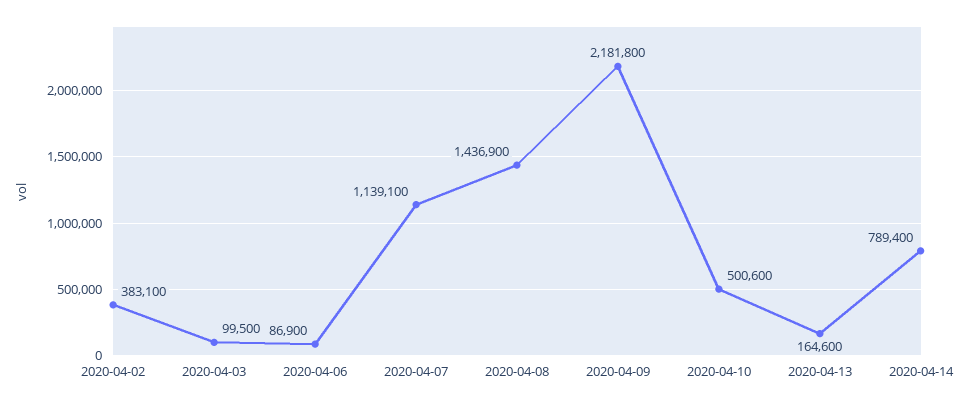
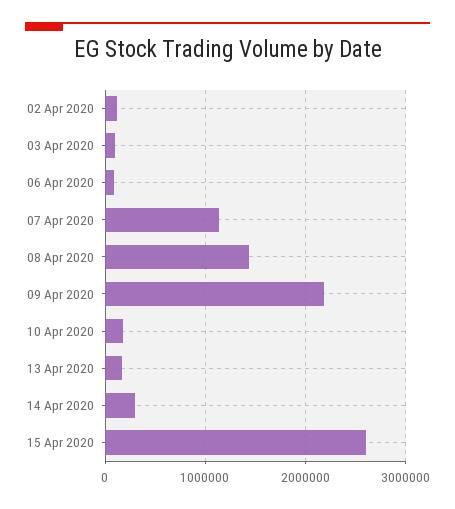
2020-04-02: 383100 -> 100000
2020-04-10: 500600 -> 200000
2020-04-14: 789400 -> 300000
15 Apr 2020: none -> 2600000

